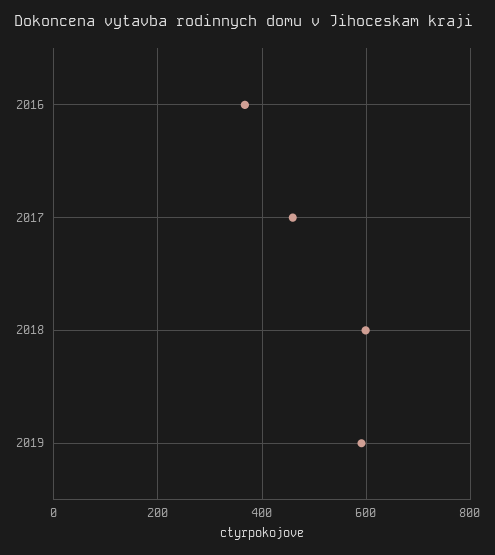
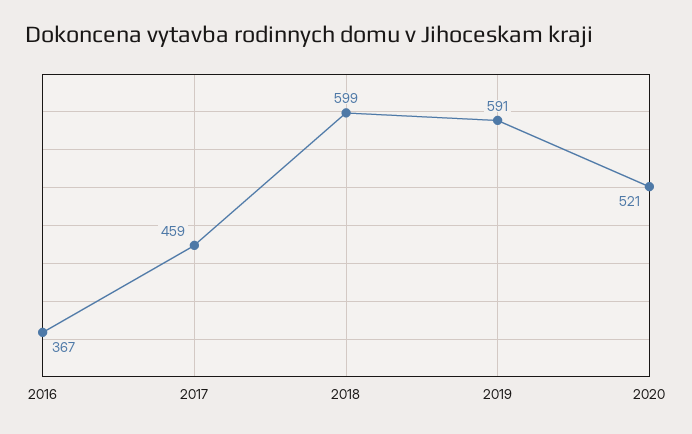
2020: none -> 521

